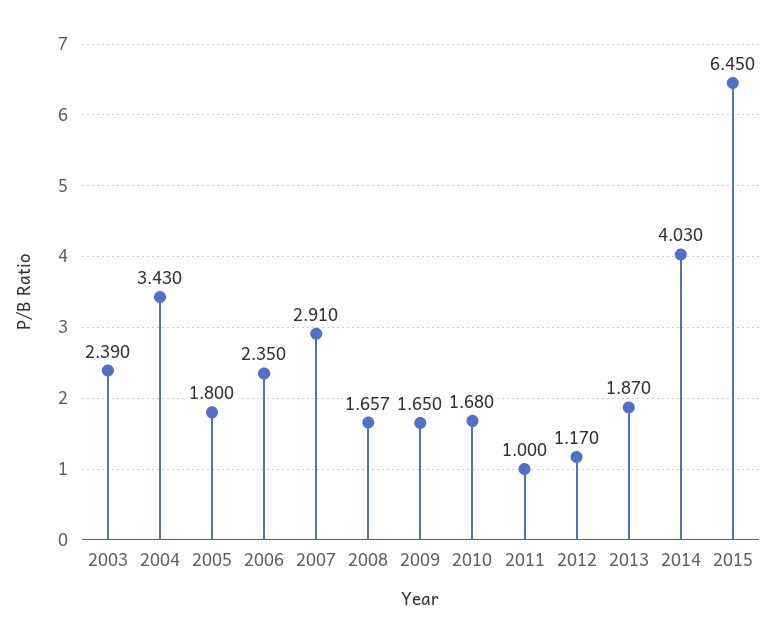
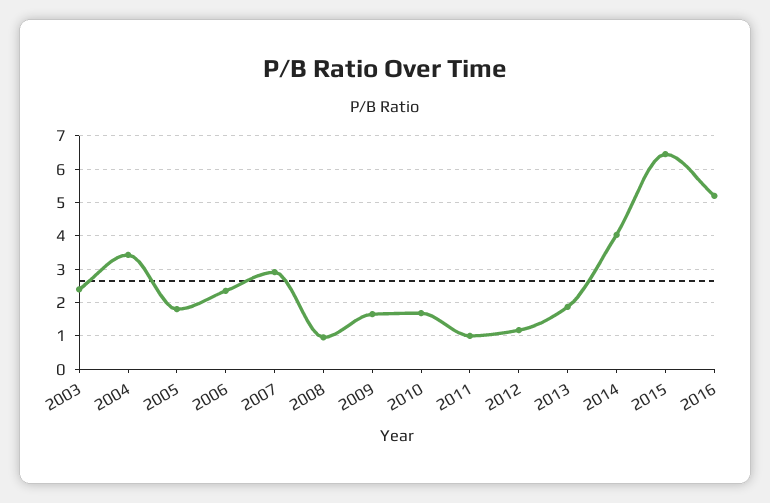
2008: 1.657 -> 1
2016: none -> 5.2

